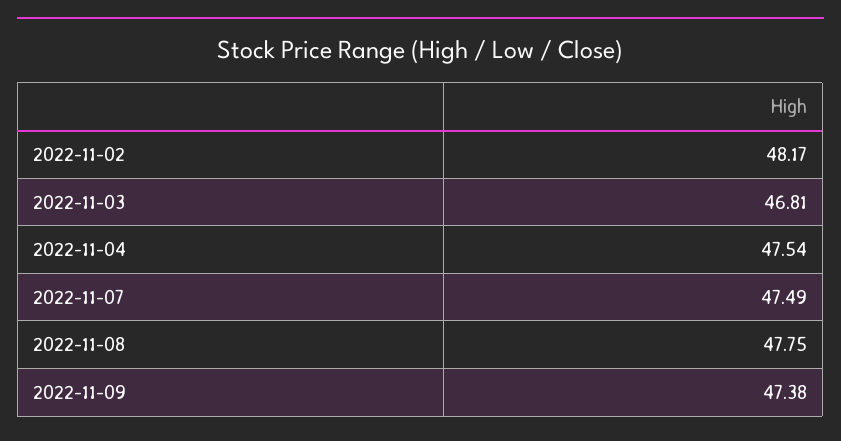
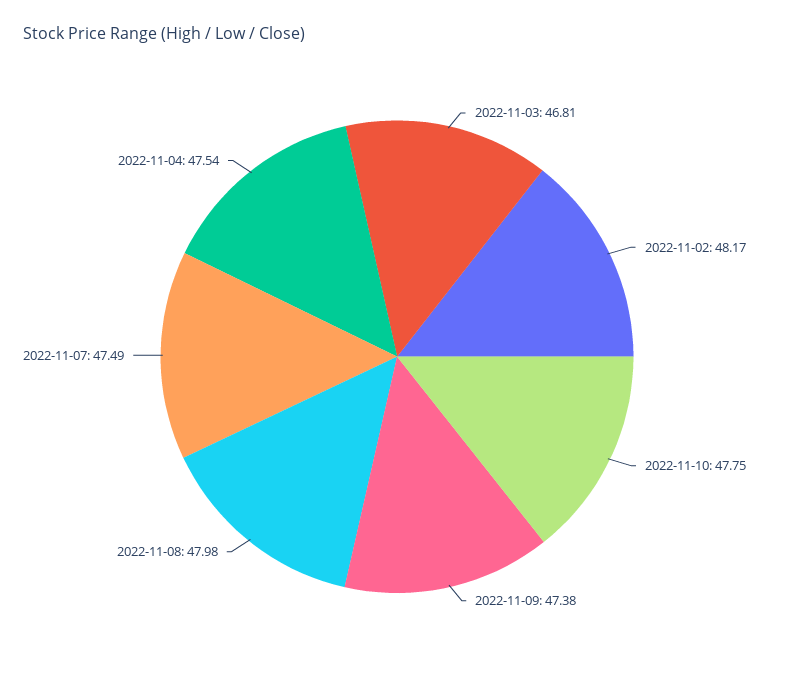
2022-11-08: 47.75 -> 47.98
2022-11-10: none -> 47.75

